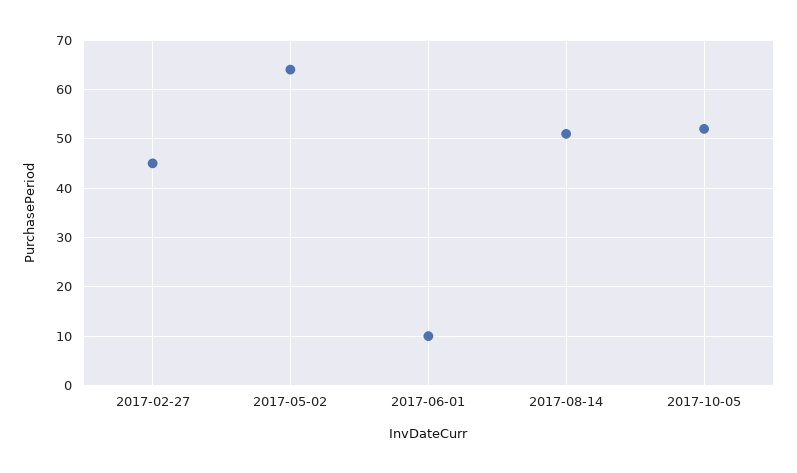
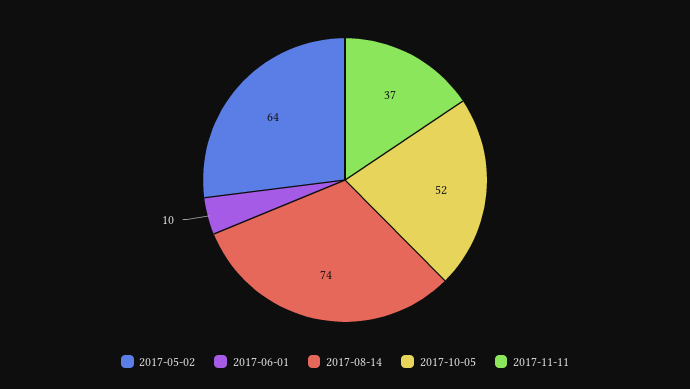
2017-02-27: 45 -> none
2017-08-14: 50 -> 74
2017-11-11: none -> 37

